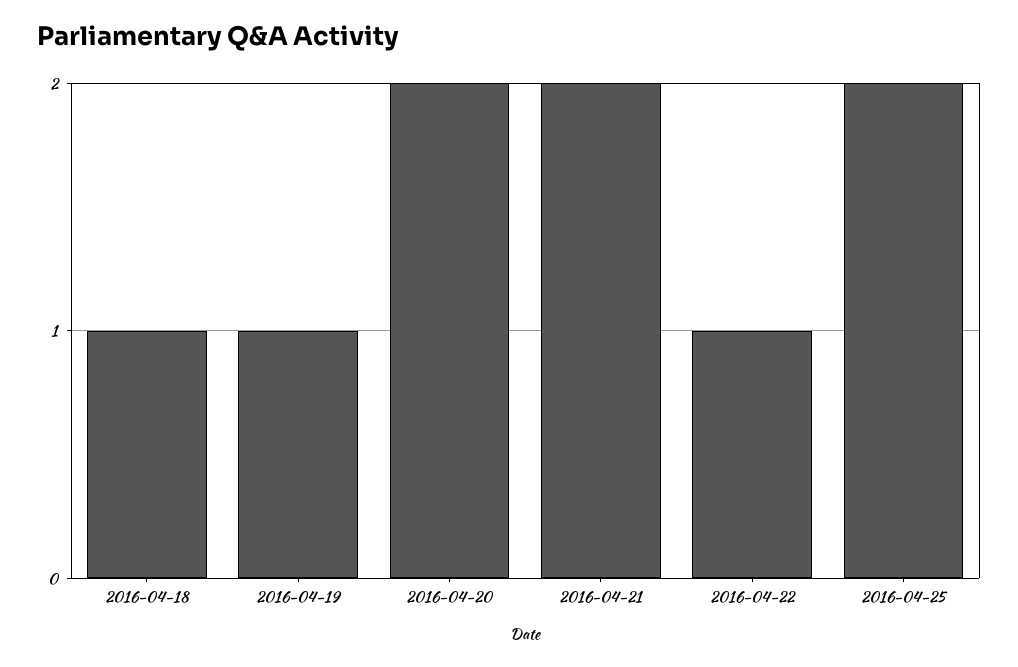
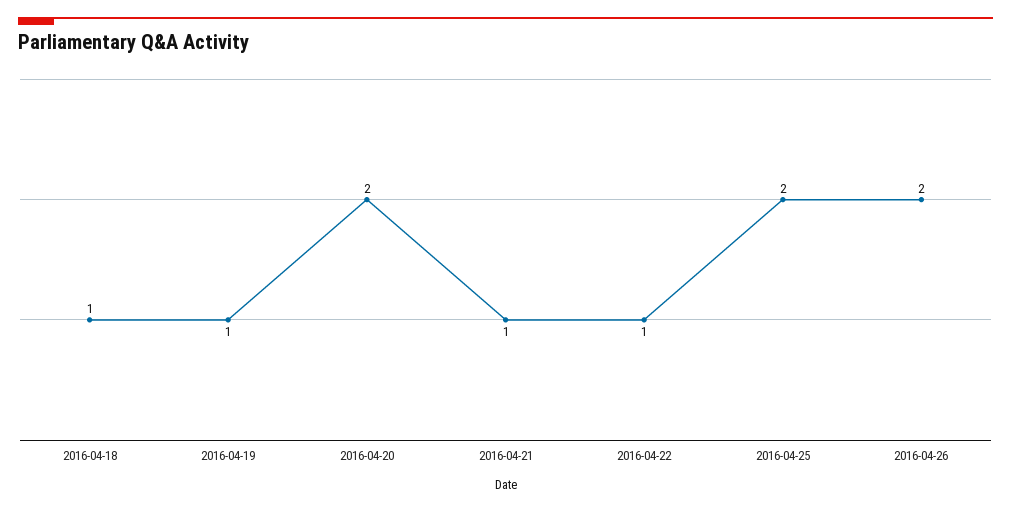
2016-04-21: 2 -> 1
2016-04-26: none -> 2

